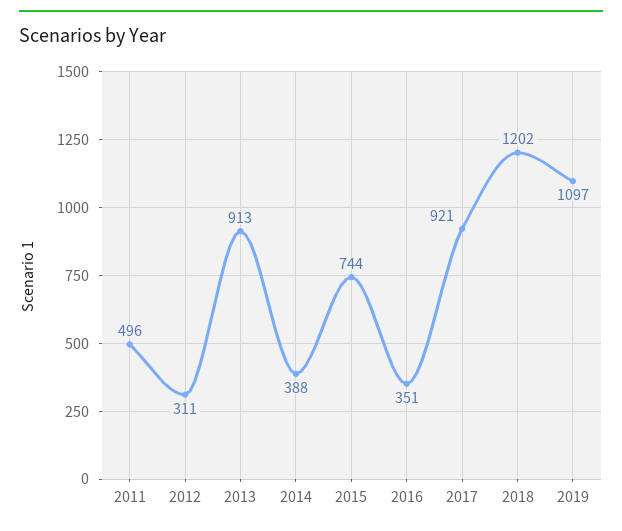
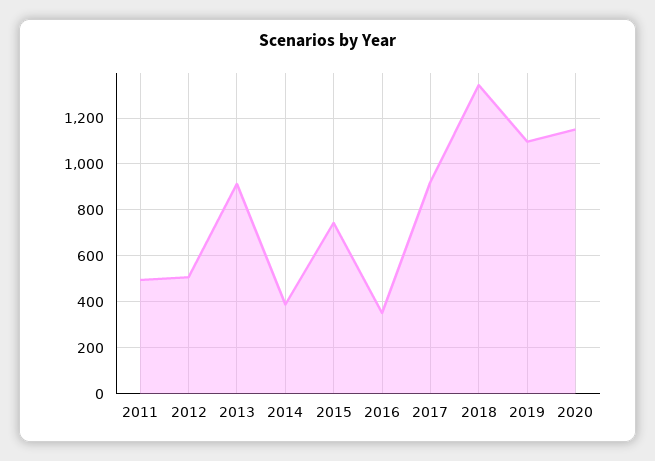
2012: 311 -> 500
2018: 1202 -> 1350
2020: none -> 1150

